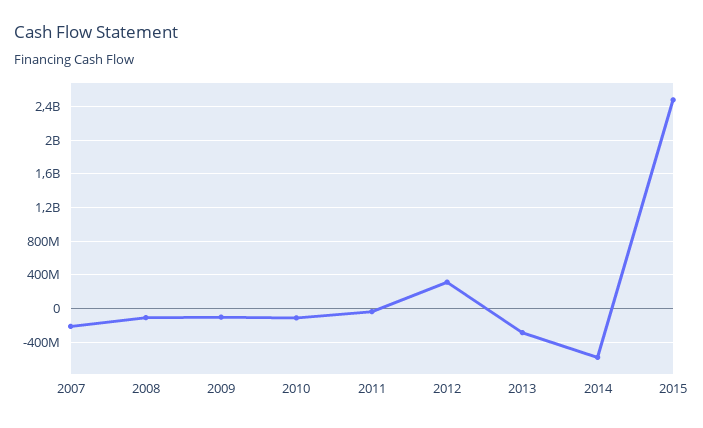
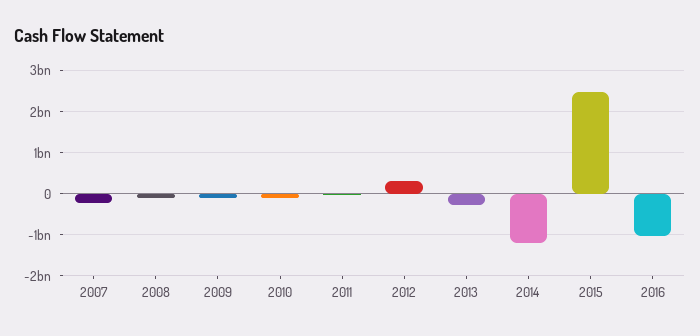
2014: -600000000 -> -1200000000
2016: none -> -1000000000

